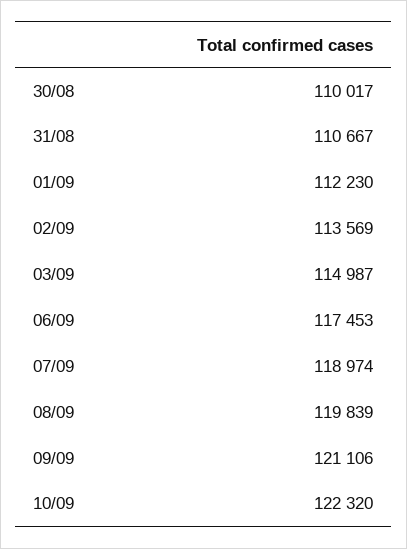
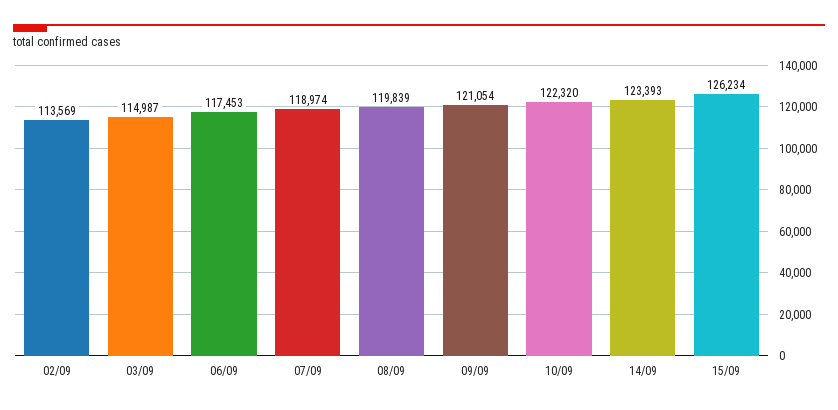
30/08: 110017 -> none
31/08: 110667 -> none
01/09: 112230 -> none
09/09: 121106 -> 121054
14/09: none -> 123393
15/09: none -> 126234

